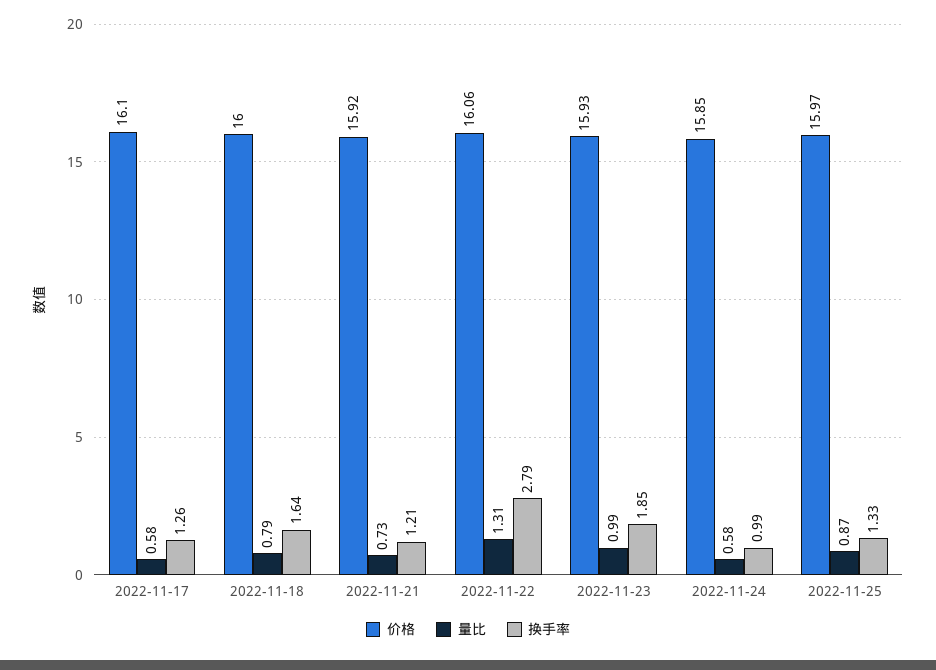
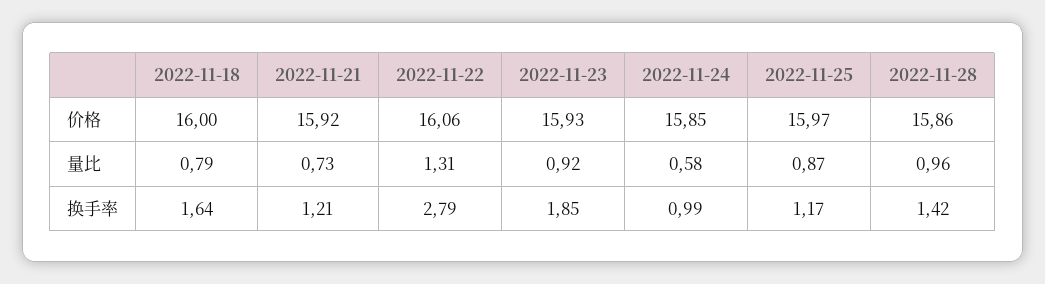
价格, 2022-11-17: 16.1 -> none
量比, 2022-11-17: 0.58 -> none
换手率, 2022-11-17: 1.26 -> none
量比, 2022-11-23: 0.99 -> 0.92
换手率, 2022-11-25: 1.33 -> 1.17
价格, 2022-11-28: none -> 15.86
量比, 2022-11-28: none -> 0.96
换手率, 2022-11-28: none -> 1.42

